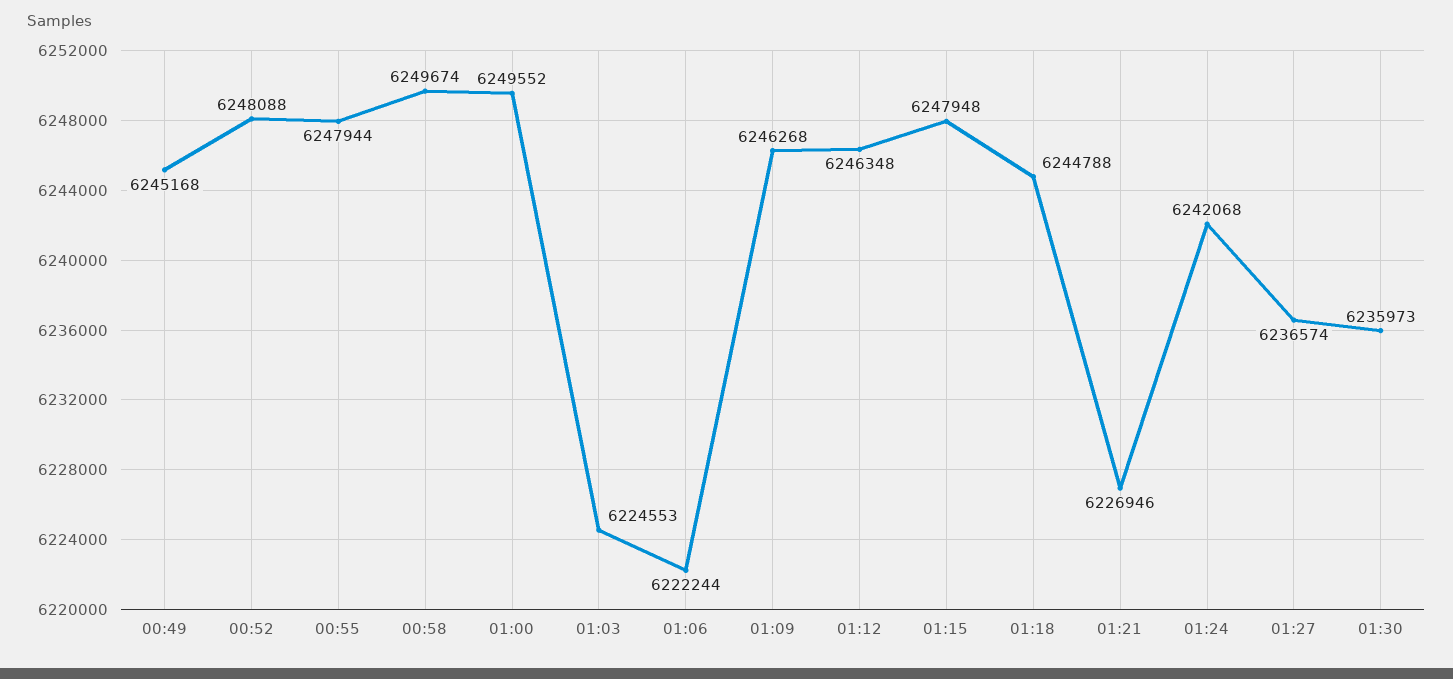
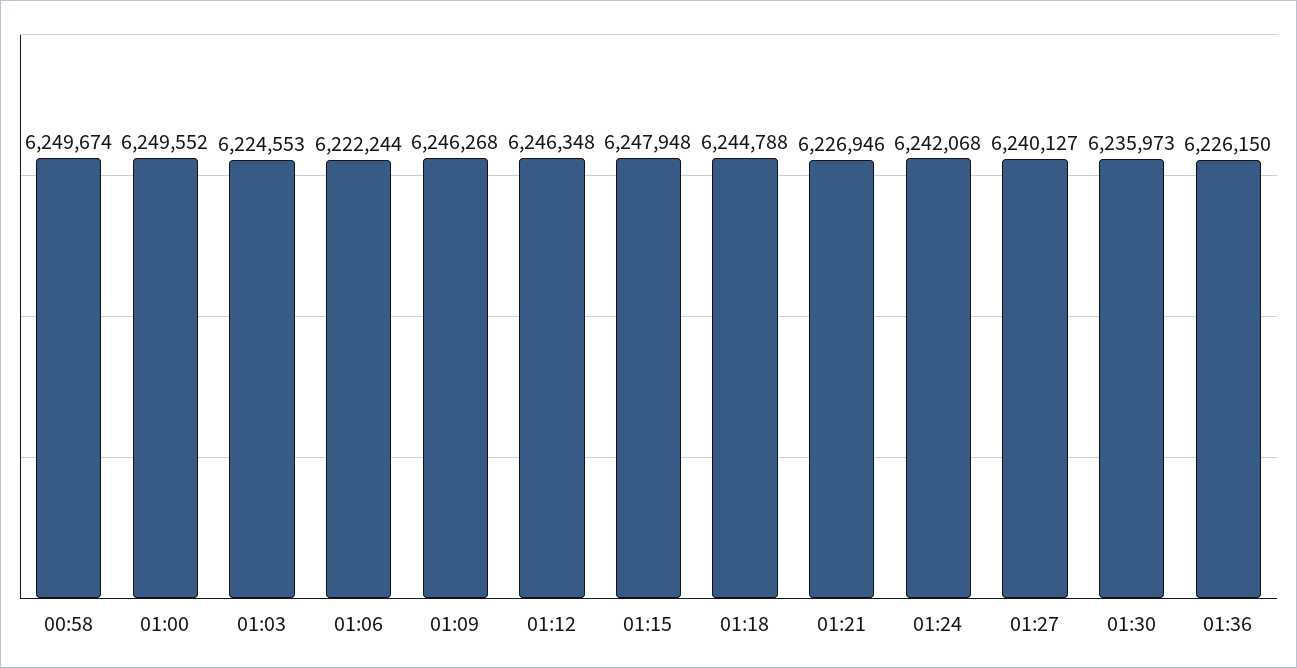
00:49: 6245168 -> none
00:52: 6248088 -> none
00:55: 6247944 -> none
01:27: 6236574 -> 6240127
01:36: none -> 6226150

